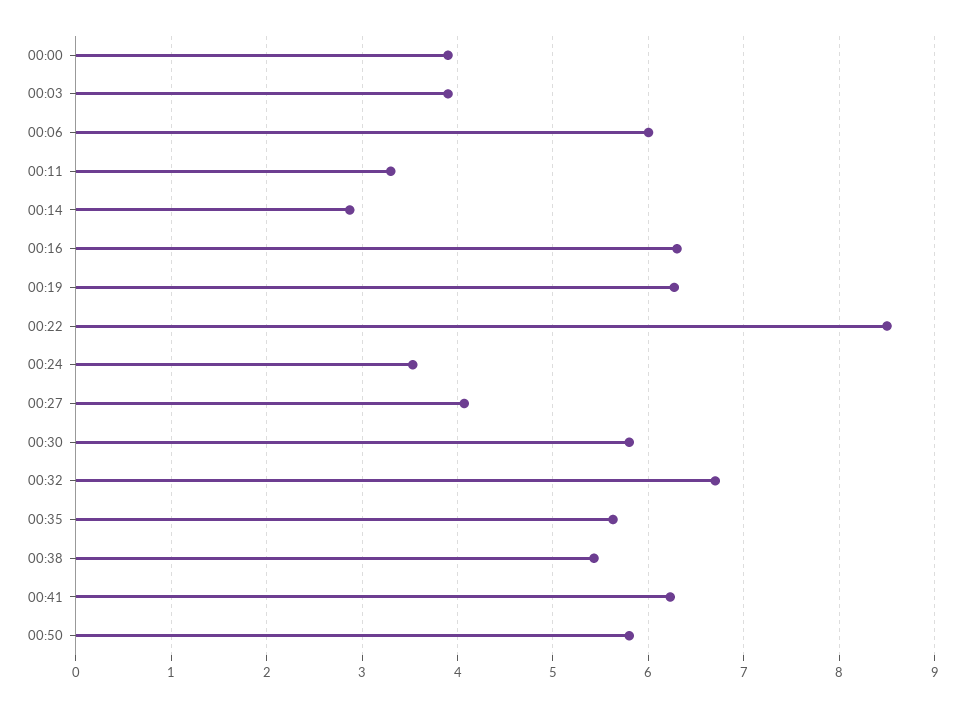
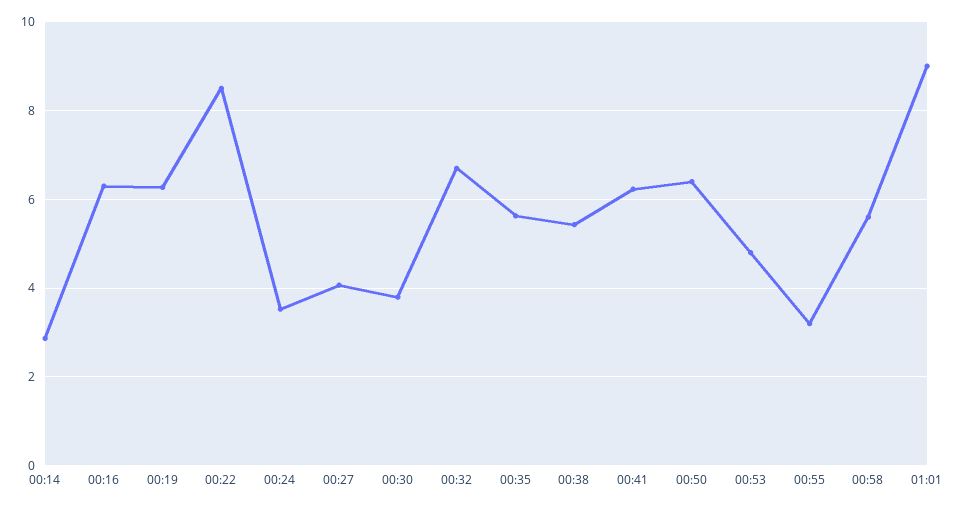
00:00: 3.9 -> none
00:03: 3.9 -> none
00:06: 6 -> none
00:11: 3.3 -> none
00:30: 5.8 -> 3.8
00:50: 5.8 -> 6.4
00:53: none -> 4.8
00:55: none -> 3.2
00:58: none -> 5.6
01:01: none -> 9

